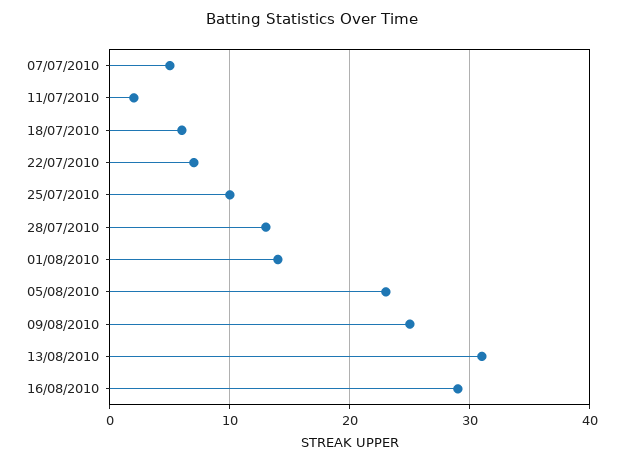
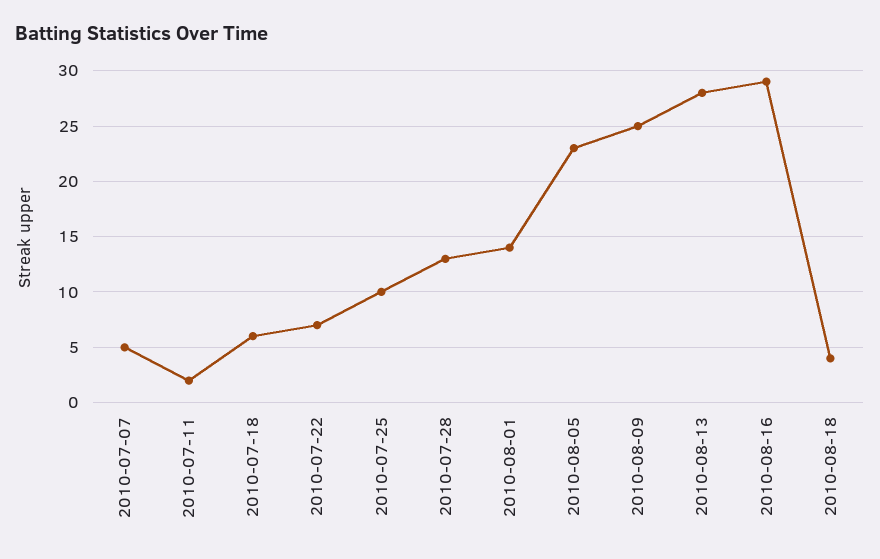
13/08/2010: 31 -> 28
2010-08-18: none -> 4

